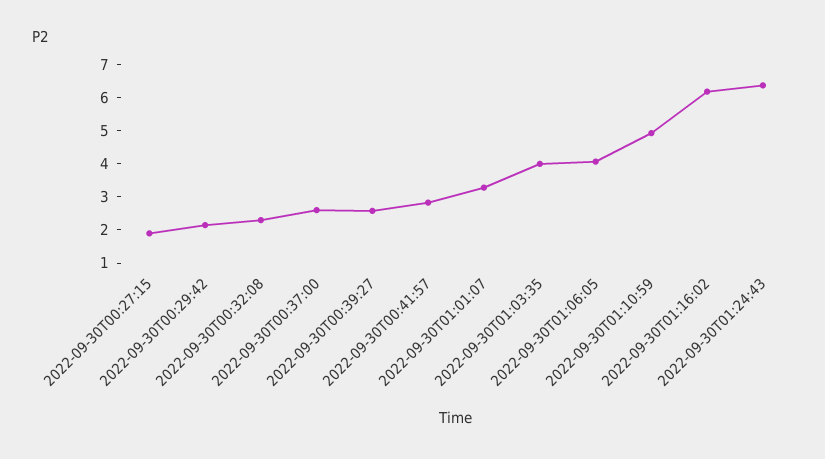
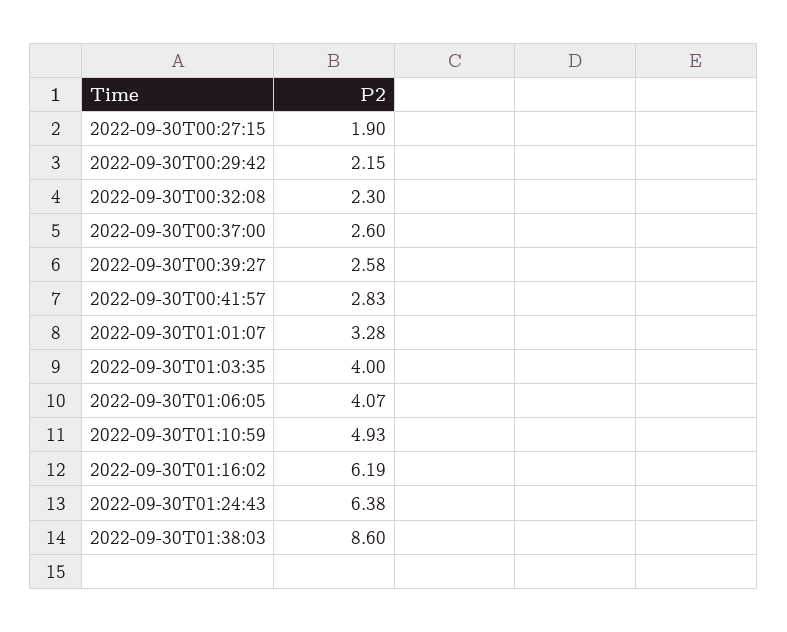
2022-09-30T01:38:03: none -> 8.6

